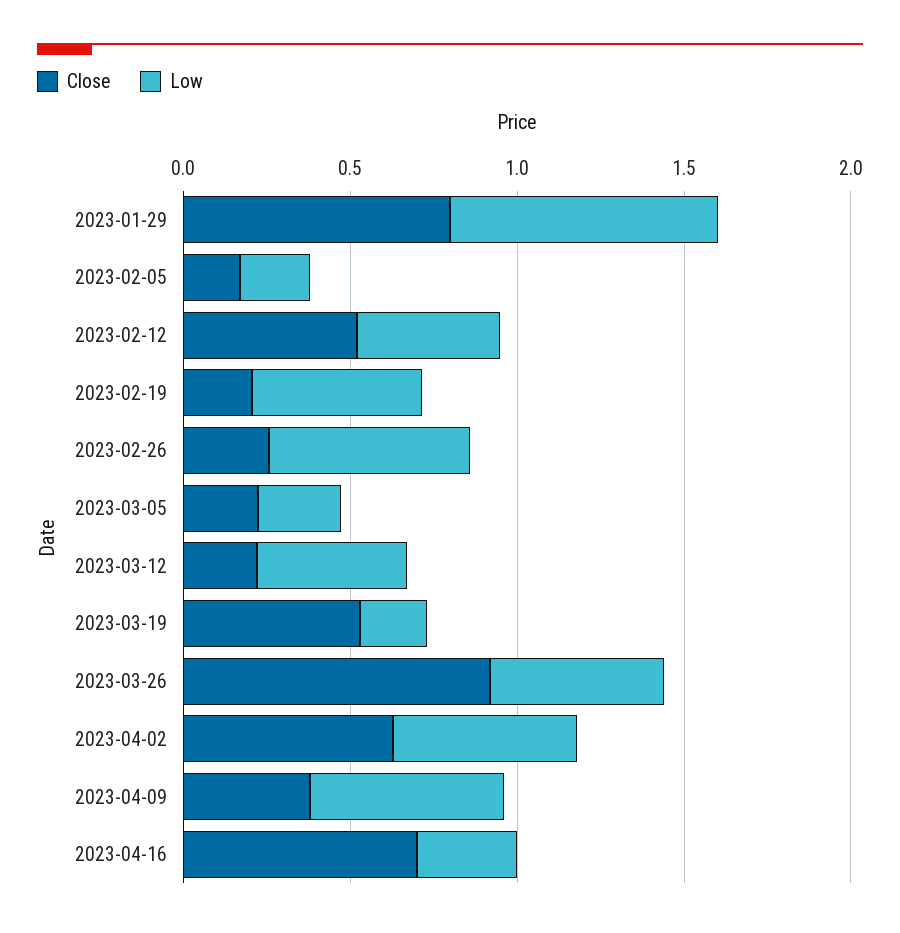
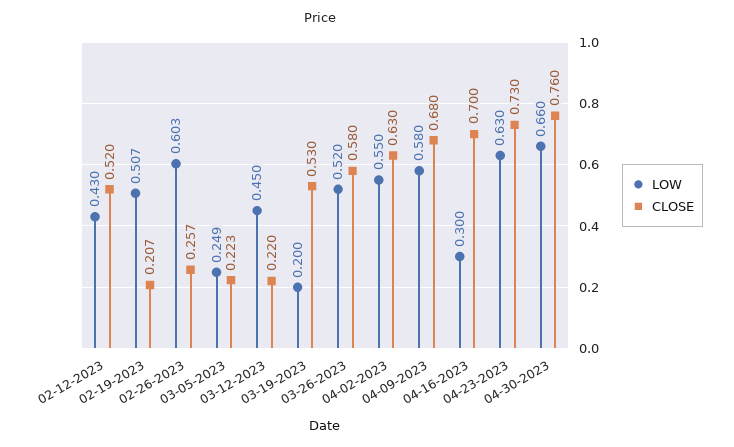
Close, 2023-01-29: 0.8 -> none
Low, 2023-01-29: 0.8 -> none
Close, 2023-02-05: 0.2 -> none
Low, 2023-02-05: 0.2 -> none
Close, 2023-03-26: 0.9 -> 0.58
Close, 2023-04-09: 0.4 -> 0.68
Low, 04-23-2023: none -> 0.63
Close, 04-23-2023: none -> 0.73
Low, 04-30-2023: none -> 0.66
Close, 04-30-2023: none -> 0.76

